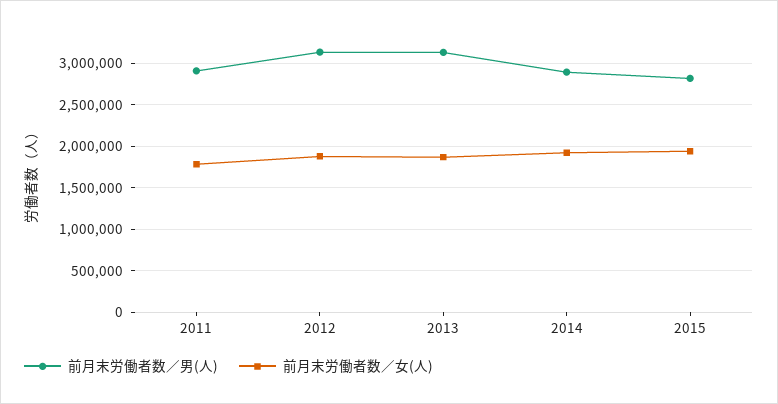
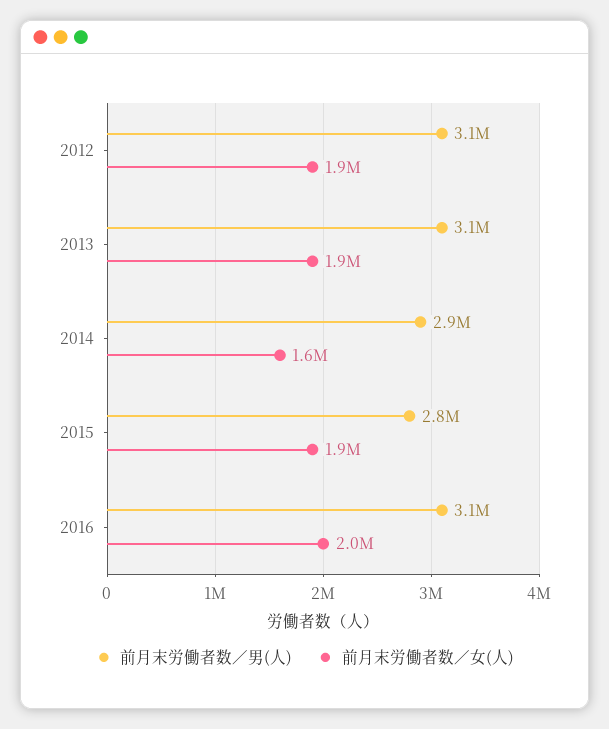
前月末労働者数／男(人), 2011: 2900000 -> none
前月末労働者数／女(人), 2011: 1800000 -> none
前月末労働者数／女(人), 2014: 1900000 -> 1600000
前月末労働者数／男(人), 2016: none -> 3100000
前月末労働者数／女(人), 2016: none -> 2000000

